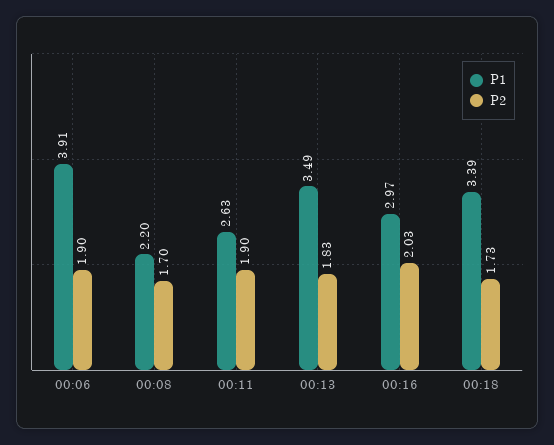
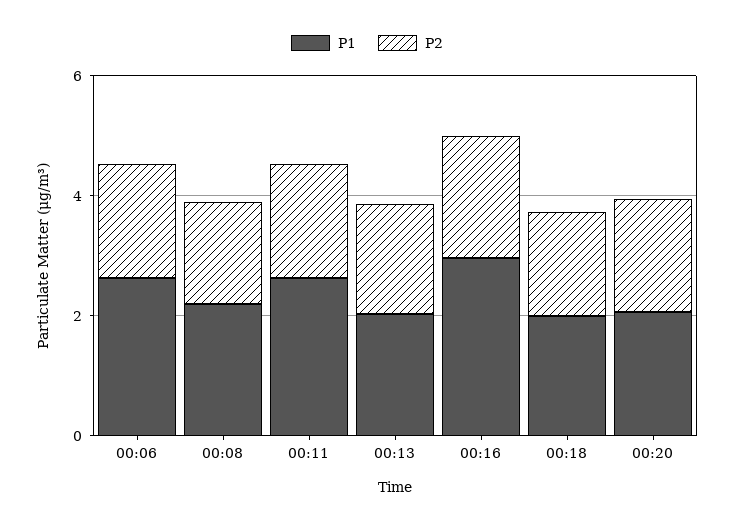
P1, 00:06: 3.91 -> 2.5
P1, 00:13: 3.49 -> 2
P1, 00:18: 3.39 -> 2
P1, 00:20: none -> 2
P2, 00:20: none -> 2

